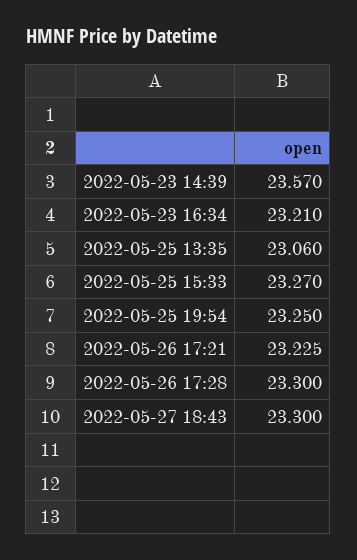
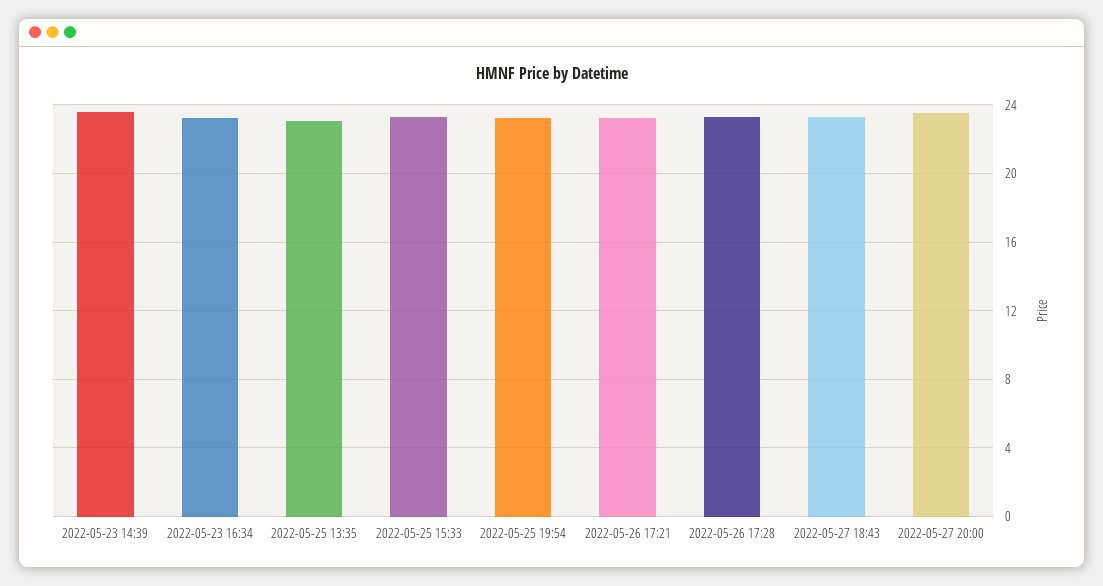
2022-05-27 20:00: none -> 23.5

